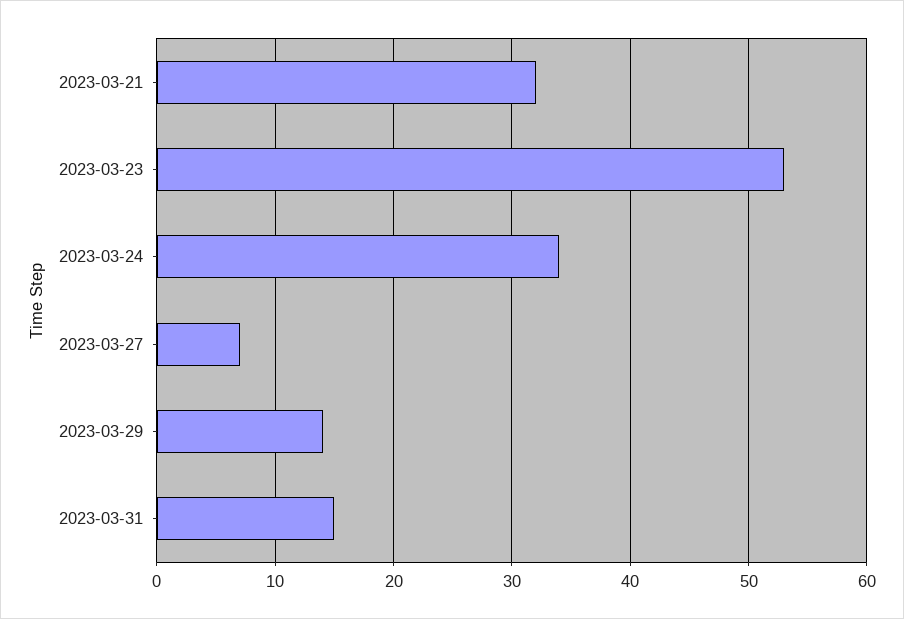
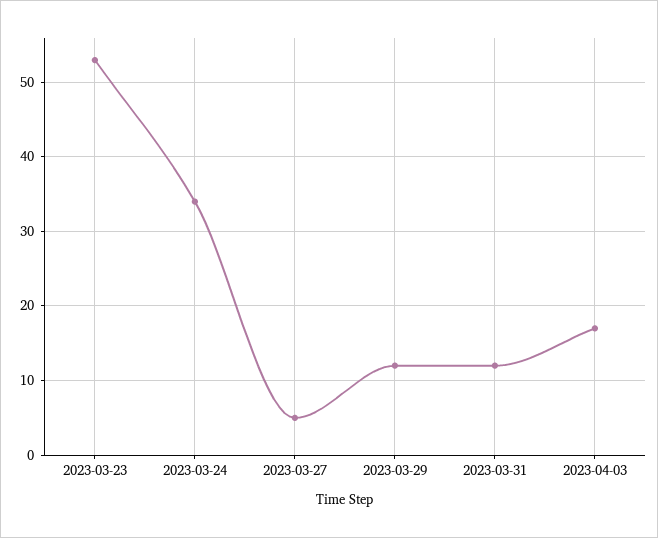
2023-03-21: 32 -> none
2023-03-27: 7 -> 5
2023-03-29: 14 -> 12
2023-03-31: 15 -> 12
2023-04-03: none -> 17

